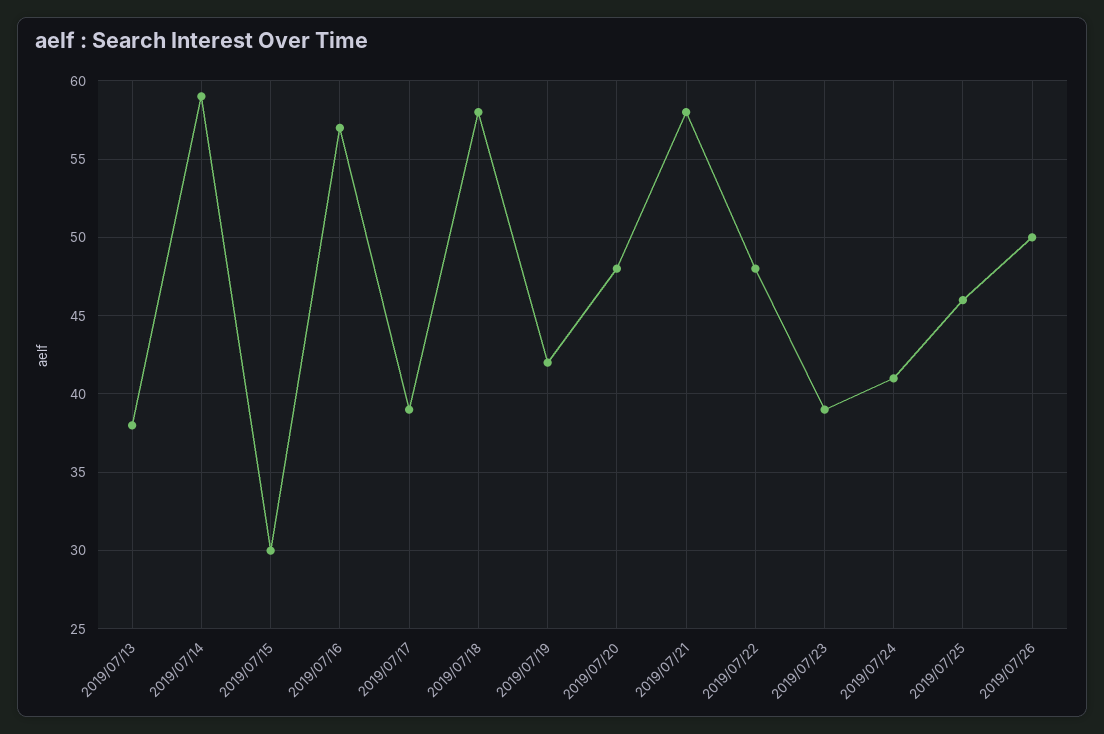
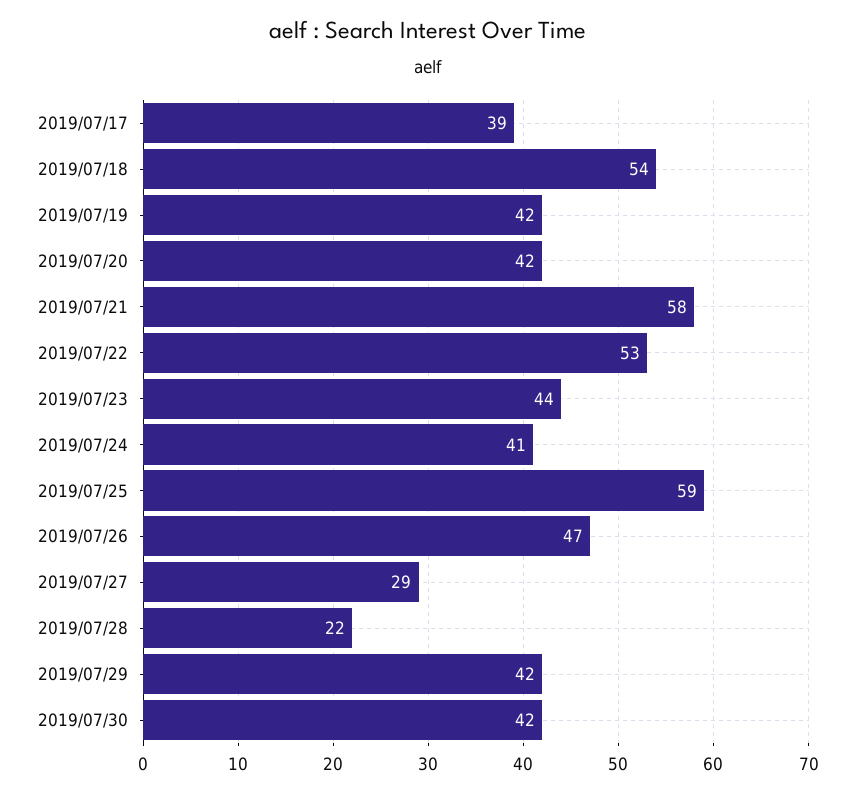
2019/07/13: 38 -> none
2019/07/14: 59 -> none
2019/07/15: 30 -> none
2019/07/16: 57 -> none
2019/07/18: 58 -> 54
2019/07/20: 48 -> 42
2019/07/22: 48 -> 53
2019/07/23: 39 -> 44
2019/07/25: 46 -> 59
2019/07/26: 50 -> 47
2019/07/27: none -> 29
2019/07/28: none -> 22
2019/07/29: none -> 42
2019/07/30: none -> 42

